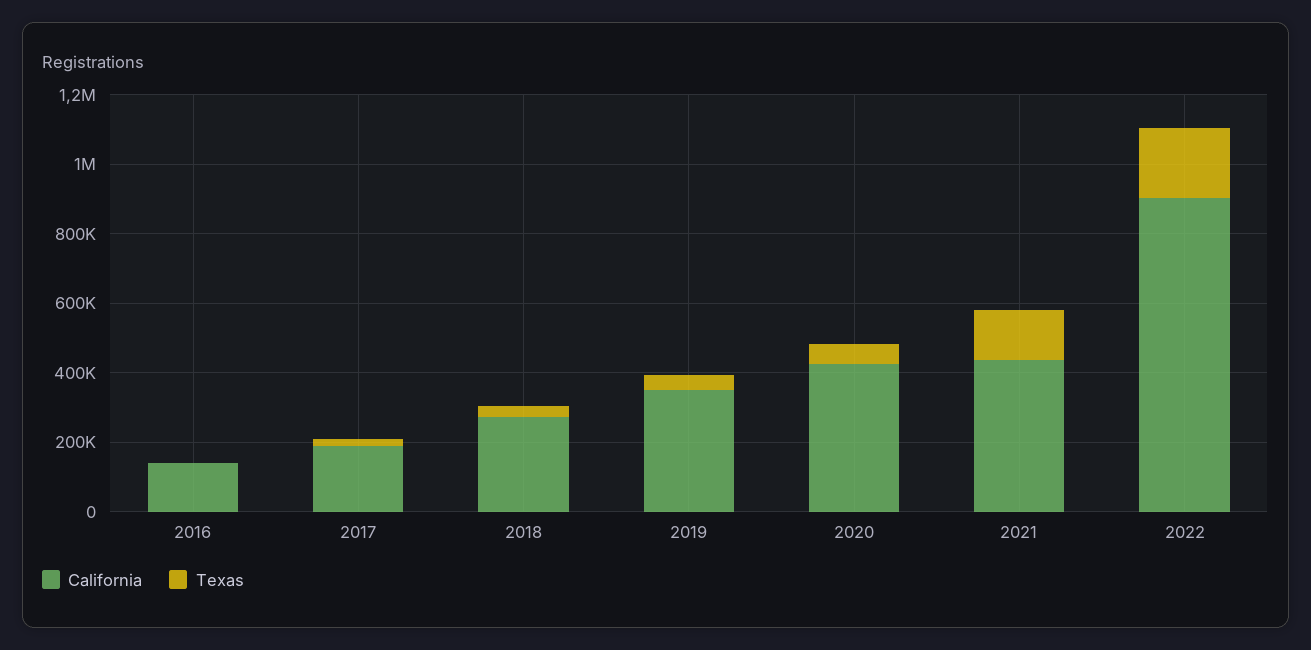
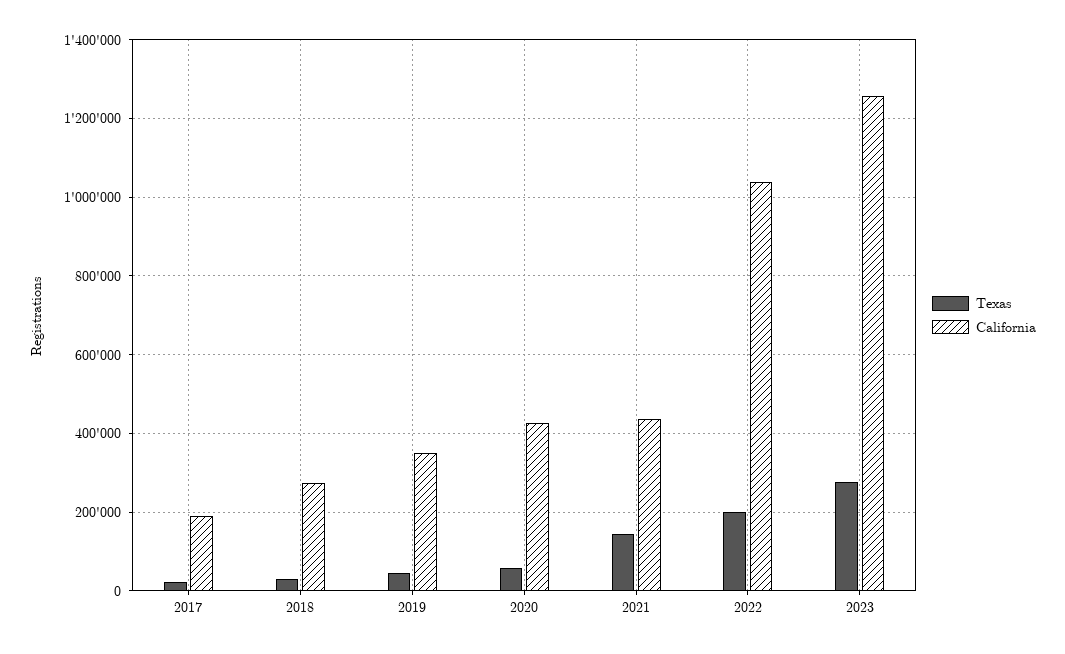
California, 2016: 150000 -> none
Texas, 2016: 0 -> none
California, 2022: 900000 -> 1040000
Texas, 2023: none -> 280000
California, 2023: none -> 1260000

